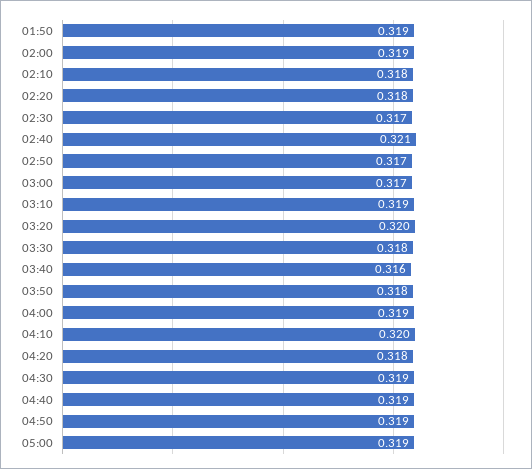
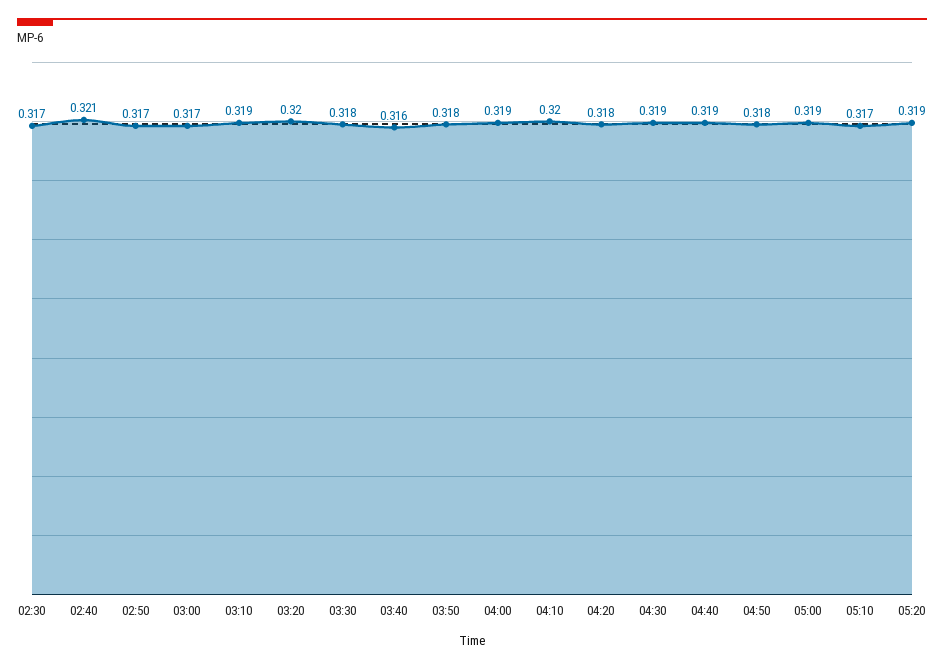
01:50: 0.319 -> none
02:00: 0.319 -> none
02:10: 0.318 -> none
02:20: 0.318 -> none
04:50: 0.319 -> 0.318
05:10: none -> 0.317
05:20: none -> 0.319

